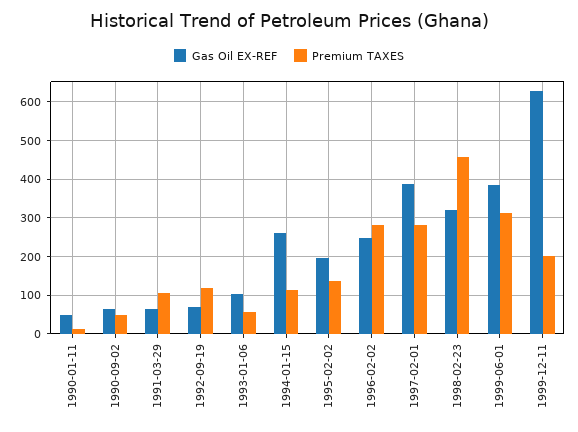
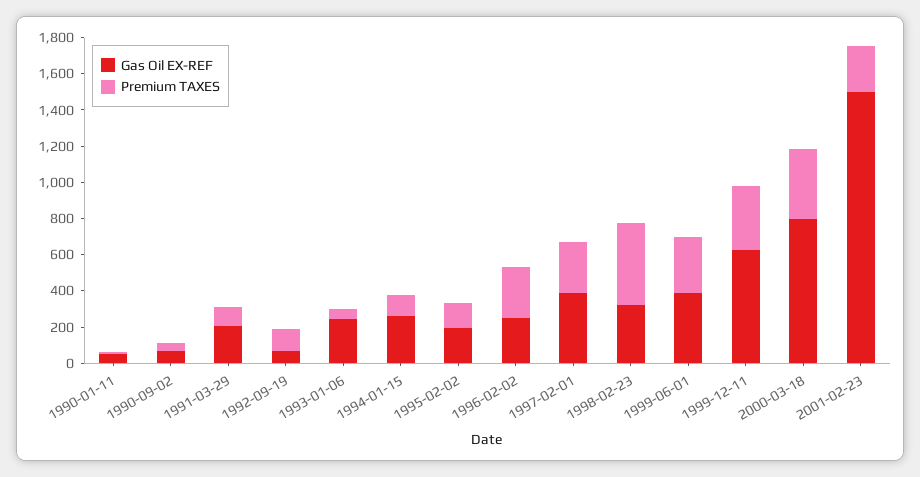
Gas Oil EX-REF, 1991-03-29: 60 -> 200
Gas Oil EX-REF, 1993-01-06: 100 -> 250
Premium TAXES, 1999-12-11: 200 -> 350
Gas Oil EX-REF, 2000-03-18: none -> 800
Premium TAXES, 2000-03-18: none -> 400
Gas Oil EX-REF, 2001-02-23: none -> 1500
Premium TAXES, 2001-02-23: none -> 250

